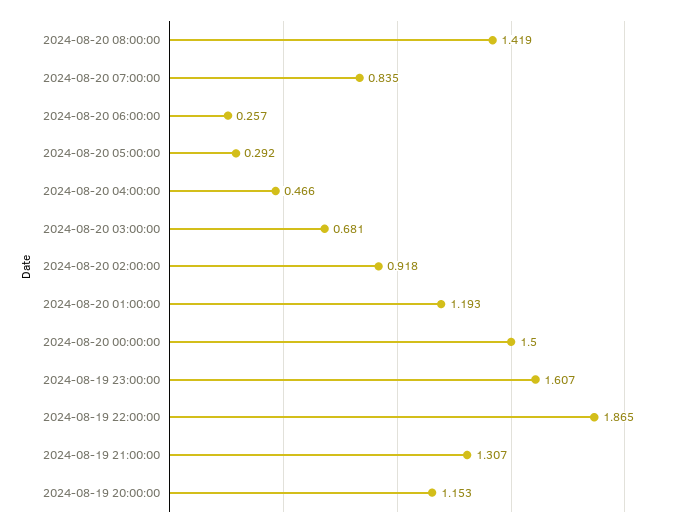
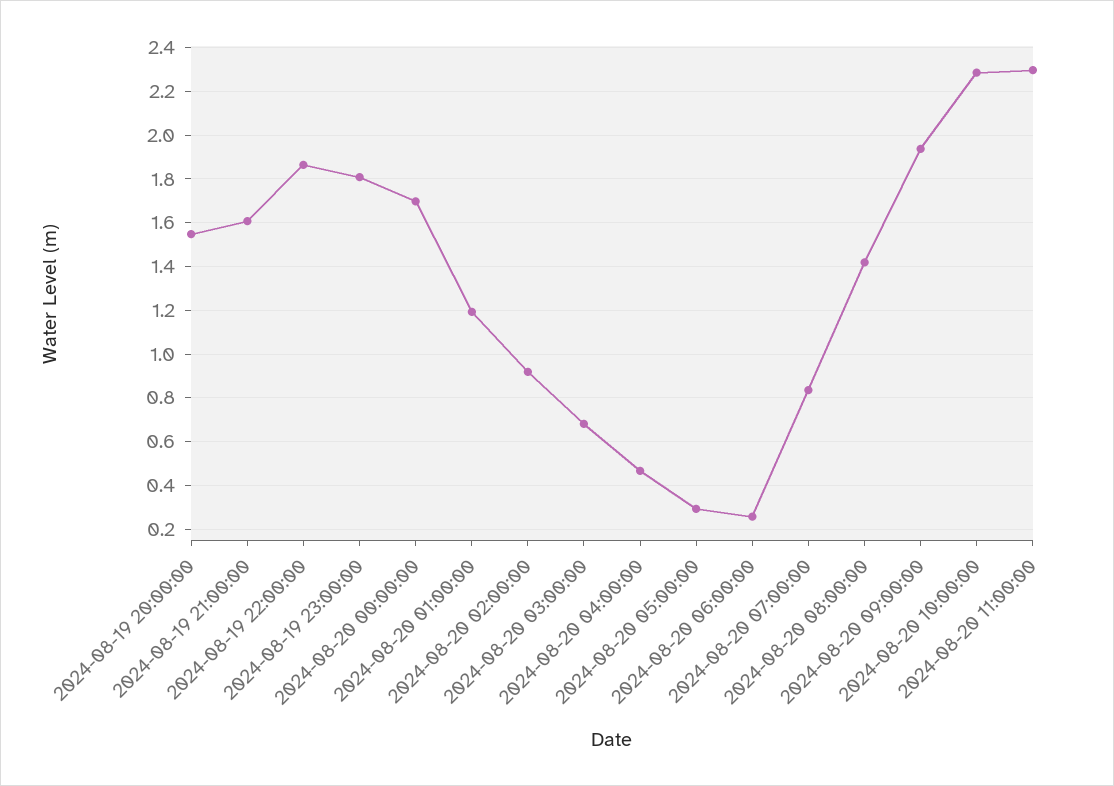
2024-08-20 00:00:00: 1.5 -> 1.7
2024-08-19 23:00:00: 1.607 -> 1.8
2024-08-19 21:00:00: 1.307 -> 1.6
2024-08-19 20:00:00: 1.153 -> 1.55
2024-08-20 09:00:00: none -> 1.95
2024-08-20 10:00:00: none -> 2.3
2024-08-20 11:00:00: none -> 2.3

